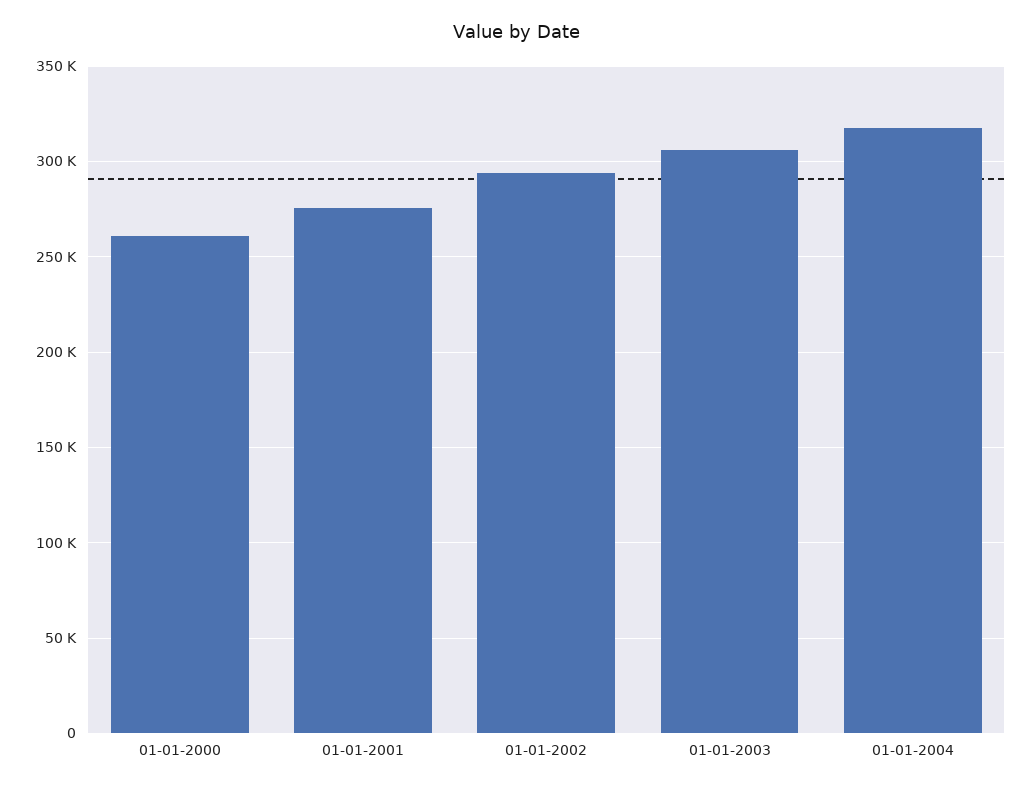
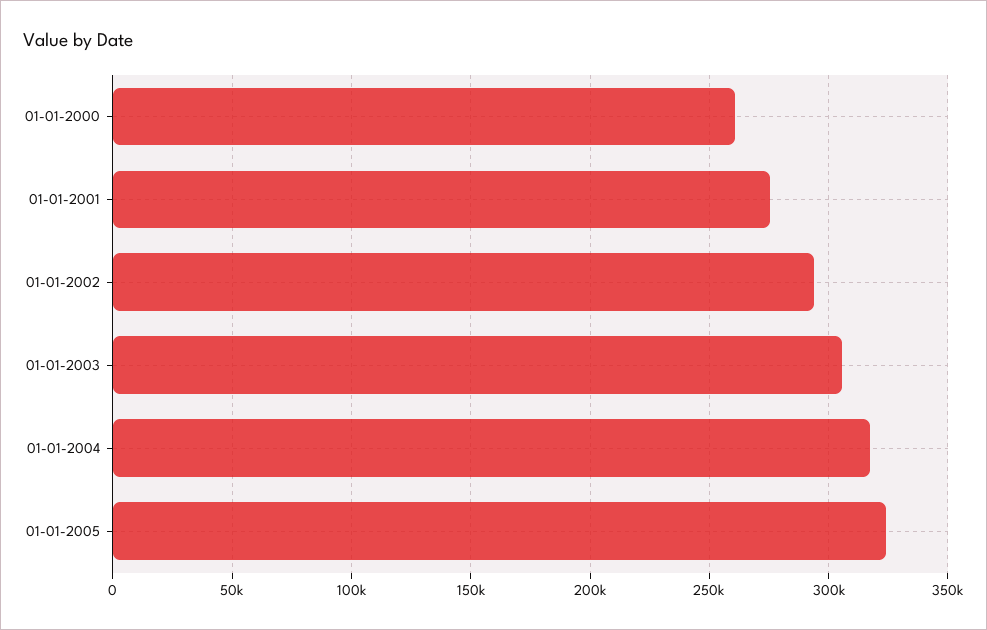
01-01-2005: none -> 325000

